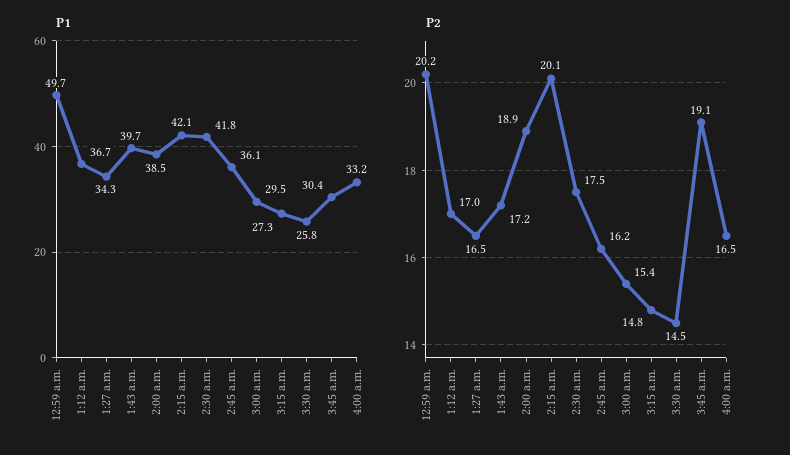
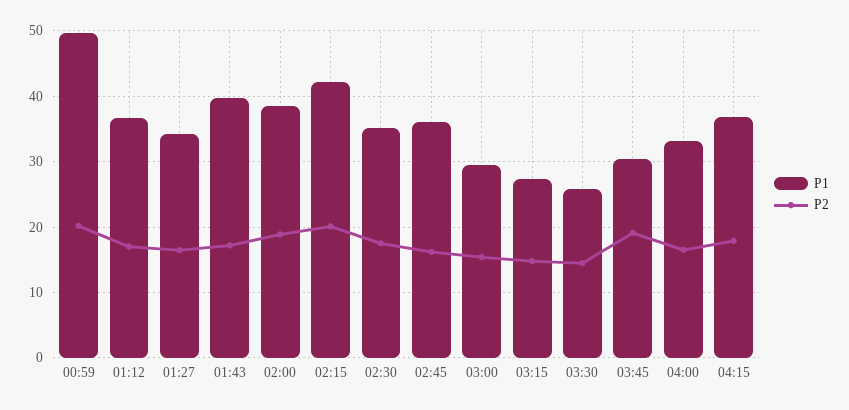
P1, 2:30 a.m.: 41.8 -> 35
P1, 04:15: none -> 37
P2, 04:15: none -> 18

